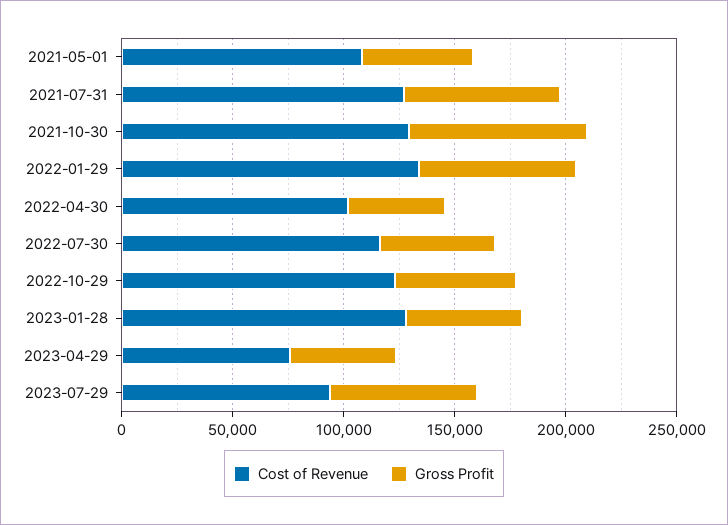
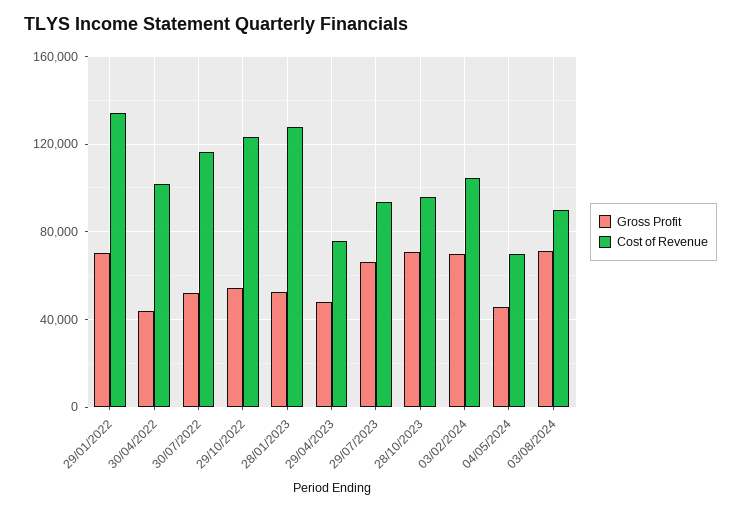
Cost of Revenue, 2021-05-01: 110000 -> none
Gross Profit, 2021-05-01: 50000 -> none
Cost of Revenue, 2021-07-31: 130000 -> none
Gross Profit, 2021-07-31: 70000 -> none
Cost of Revenue, 2021-10-30: 130000 -> none
Gross Profit, 2021-10-30: 80000 -> none
Gross Profit, 28/10/2023: none -> 70000
Cost of Revenue, 28/10/2023: none -> 95000
Gross Profit, 03/02/2024: none -> 70000
Cost of Revenue, 03/02/2024: none -> 105000
Gross Profit, 04/05/2024: none -> 45000
Cost of Revenue, 04/05/2024: none -> 70000
Gross Profit, 03/08/2024: none -> 70000
Cost of Revenue, 03/08/2024: none -> 90000

